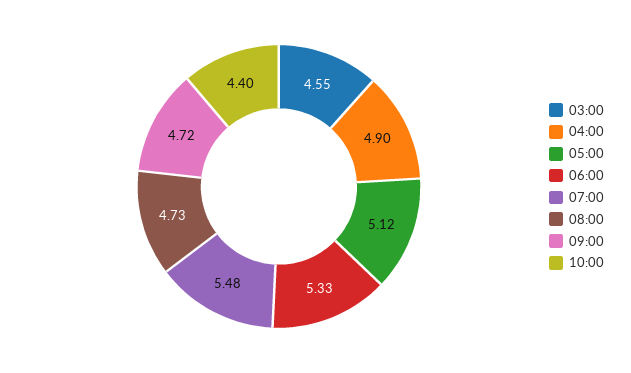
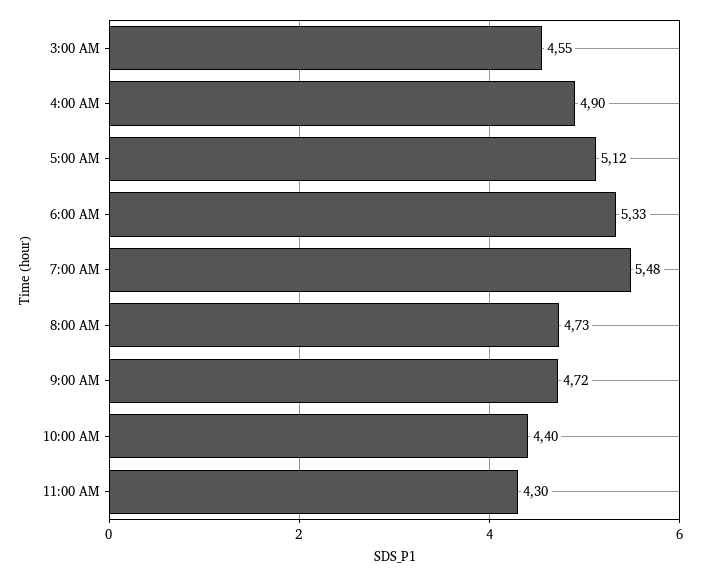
11:00 AM: none -> 4.3

